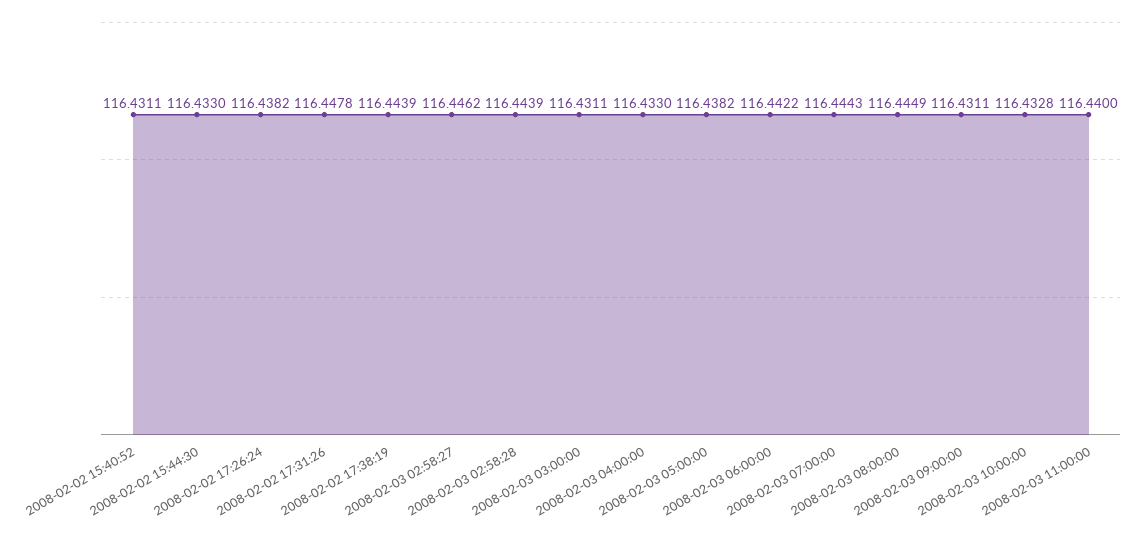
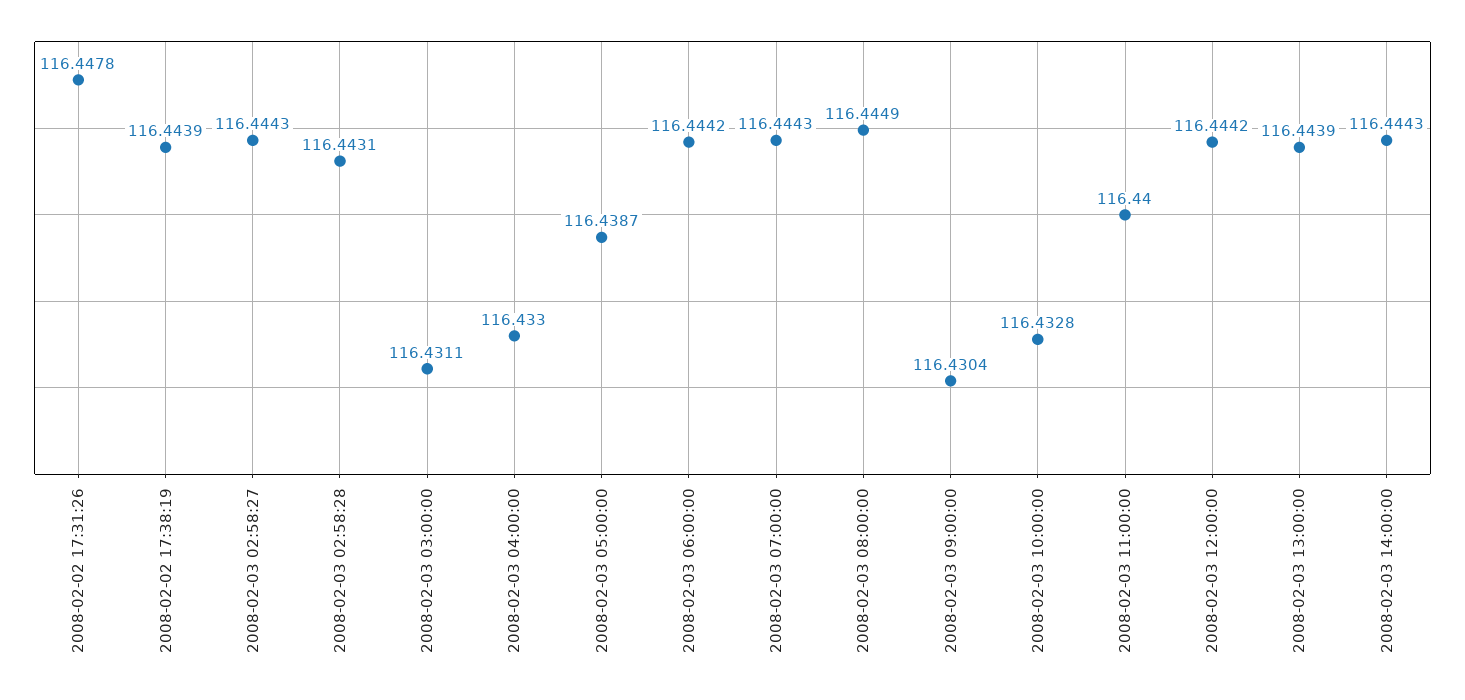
2008-02-02 15:40:52: 116.4311 -> none
2008-02-02 15:44:30: 116.433 -> none
2008-02-02 17:26:24: 116.4382 -> none
2008-02-03 02:58:27: 116.4462 -> 116.4443
2008-02-03 02:58:28: 116.4439 -> 116.4431
2008-02-03 05:00:00: 116.4382 -> 116.4387
2008-02-03 06:00:00: 116.4422 -> 116.4442
2008-02-03 09:00:00: 116.4311 -> 116.4304
2008-02-03 12:00:00: none -> 116.4442
2008-02-03 13:00:00: none -> 116.4439
2008-02-03 14:00:00: none -> 116.4443

